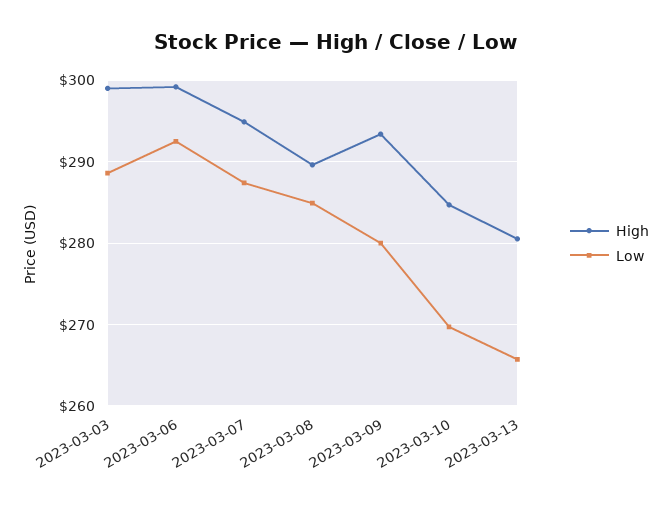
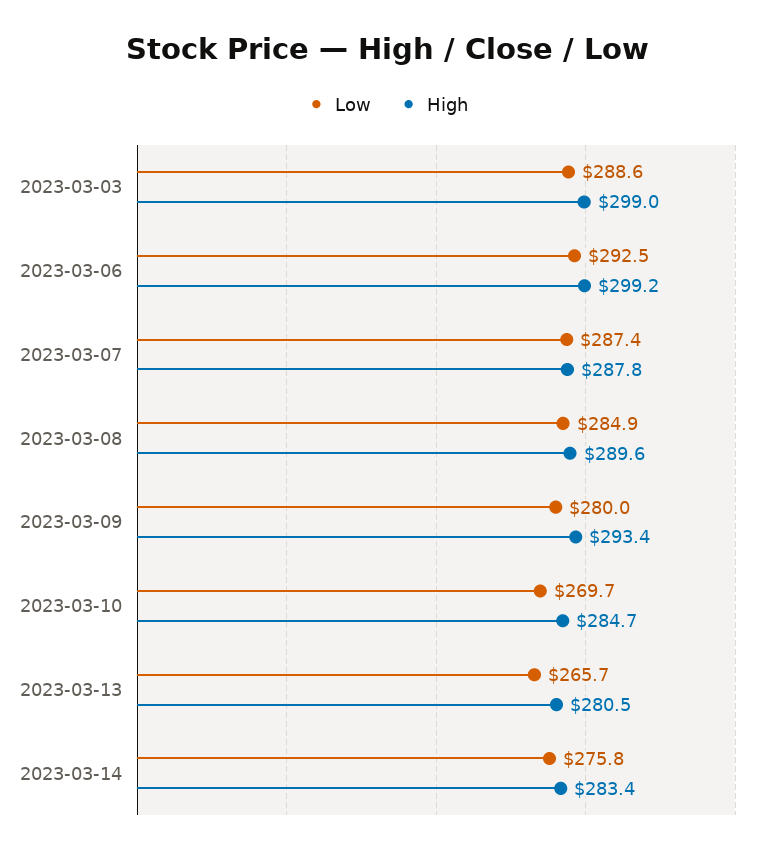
High, 2023-03-07: 295 -> 287.8
Low, 2023-03-14: none -> 275.8
High, 2023-03-14: none -> 283.4

